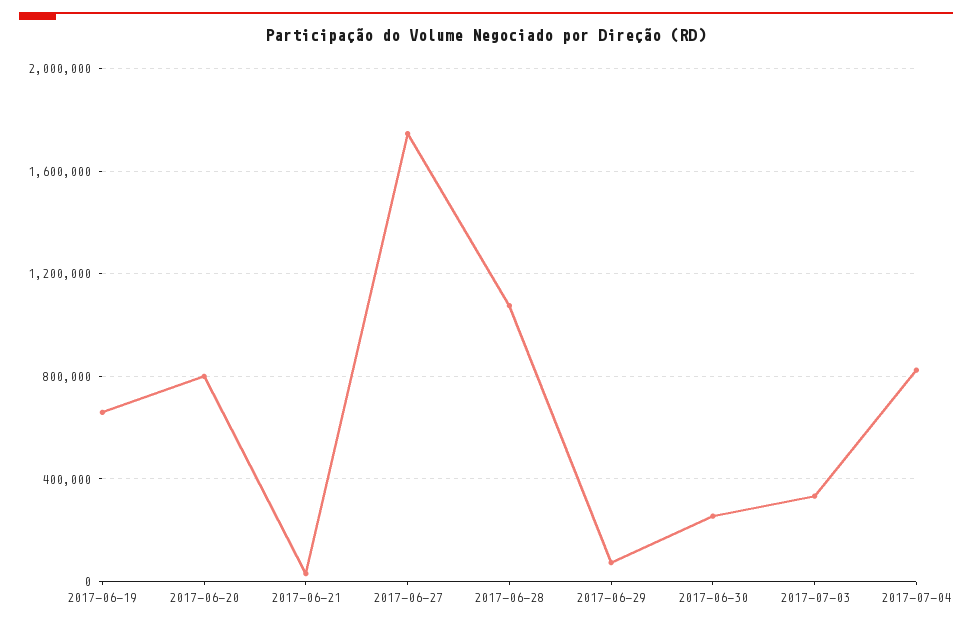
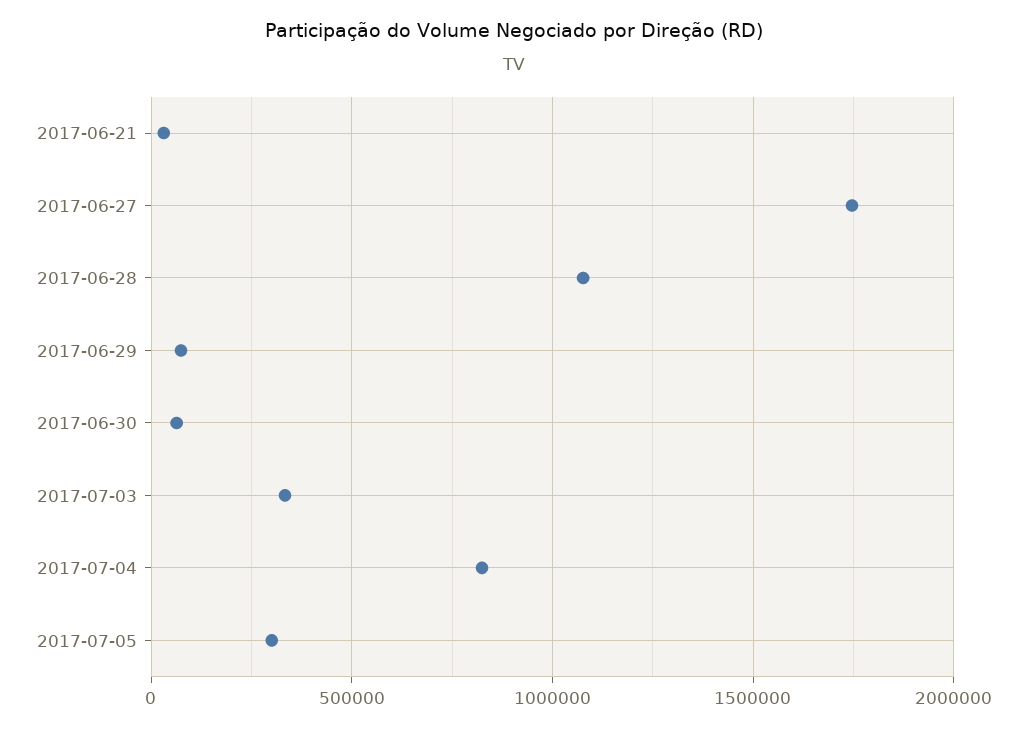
2017-06-19: 650000 -> none
2017-06-20: 800000 -> none
2017-06-30: 250000 -> 50000
2017-07-05: none -> 300000

